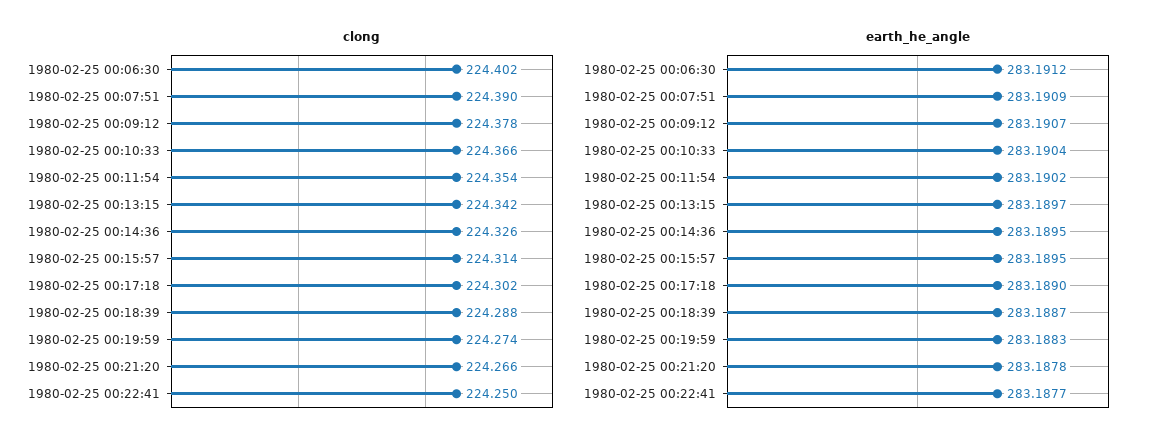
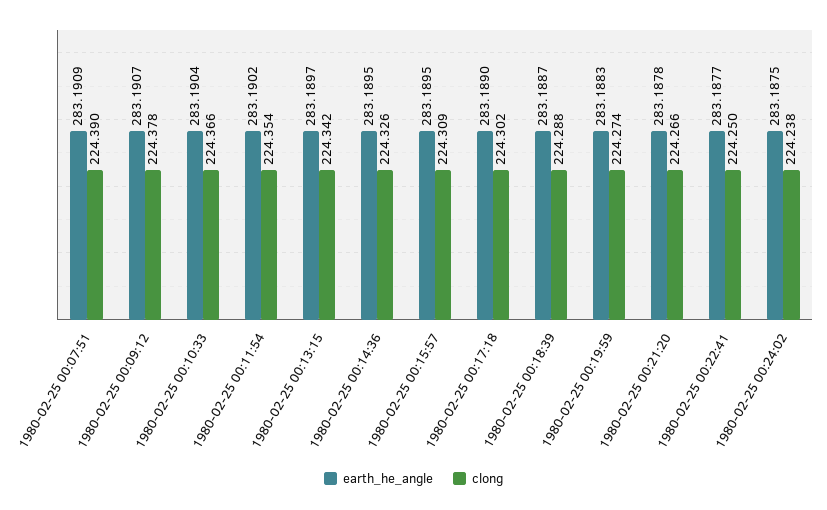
clong, 1980-02-25 00:06:30: 224.402 -> none
clong, 1980-02-25 00:15:57: 224.314 -> 224.309
earth_he_angle, 1980-02-25 00:06:30: 283.1912 -> none
earth_he_angle, 1980-02-25 00:24:02: none -> 283.1875
clong, 1980-02-25 00:24:02: none -> 224.238

